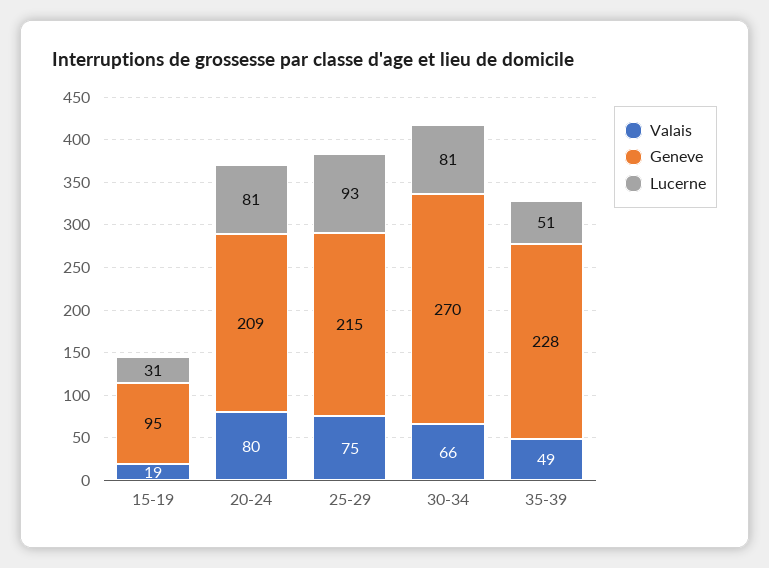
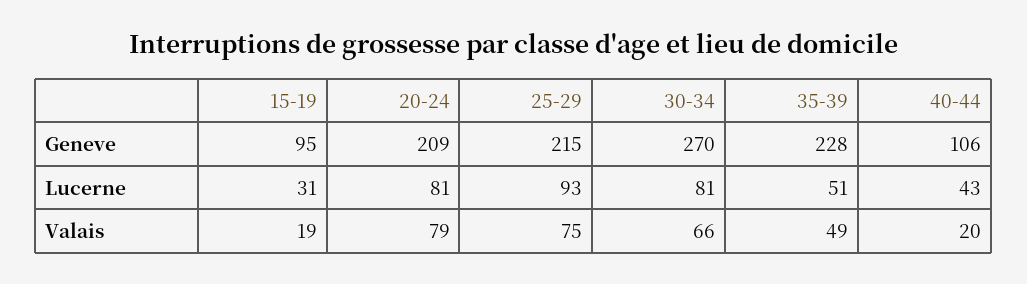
Valais, 20-24: 80 -> 79
Geneve, 40-44: none -> 106
Lucerne, 40-44: none -> 43
Valais, 40-44: none -> 20

